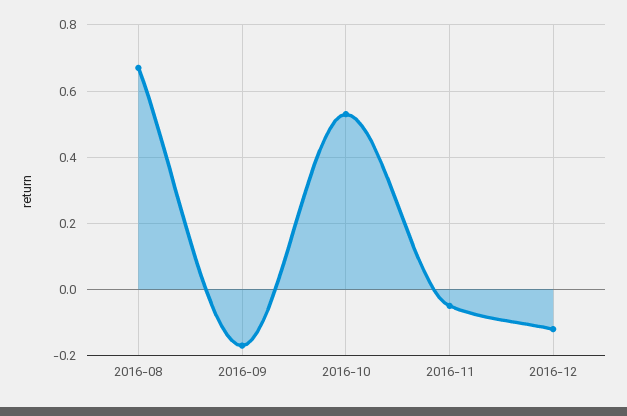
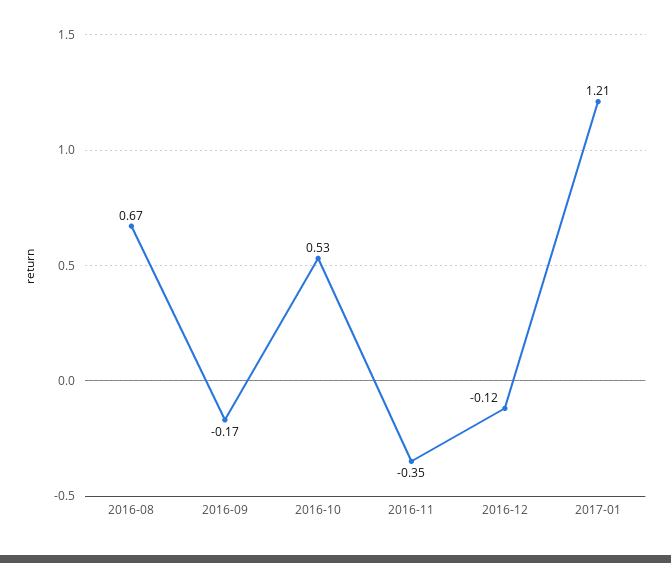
2016-11: -0.05 -> -0.35
2017-01: none -> 1.21

